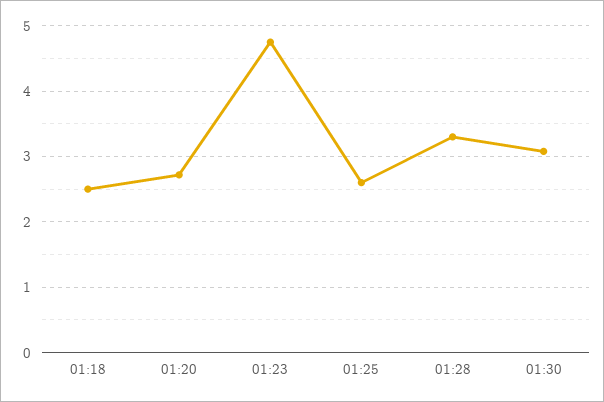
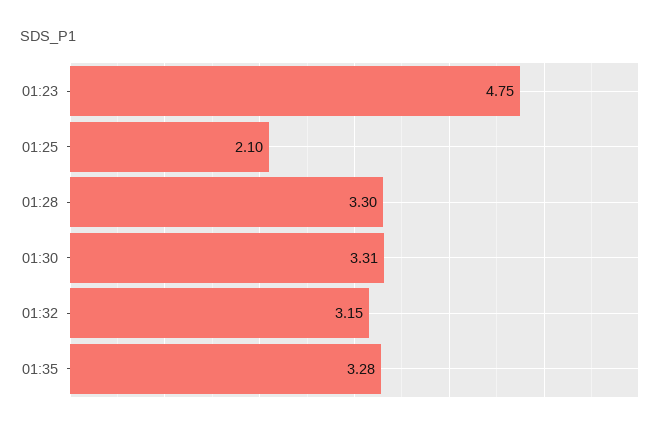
01:18: 2.5 -> none
01:20: 2.7 -> none
01:25: 2.6 -> 2.1
01:30: 3.1 -> 3.31
01:32: none -> 3.15
01:35: none -> 3.28

